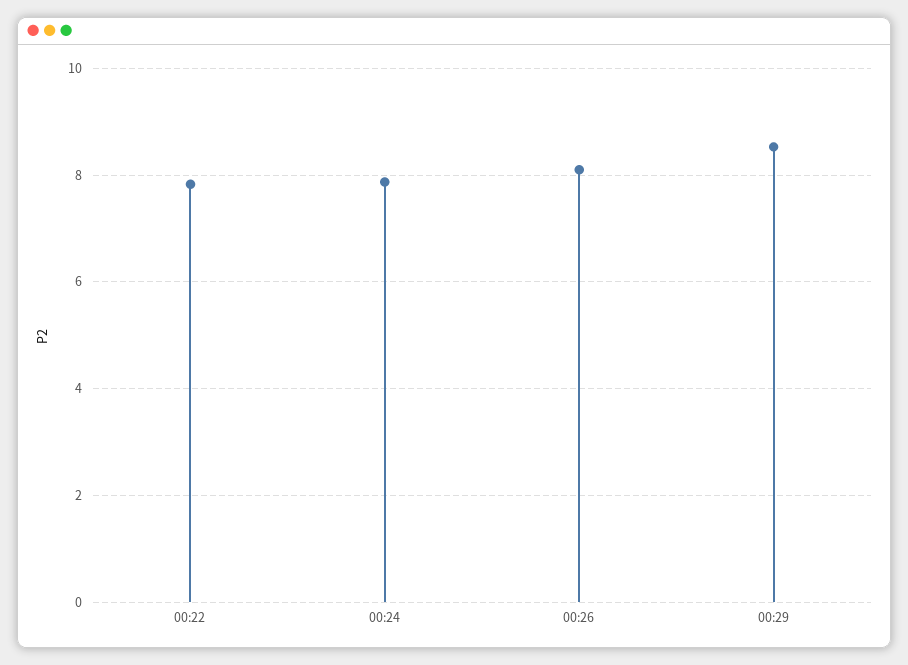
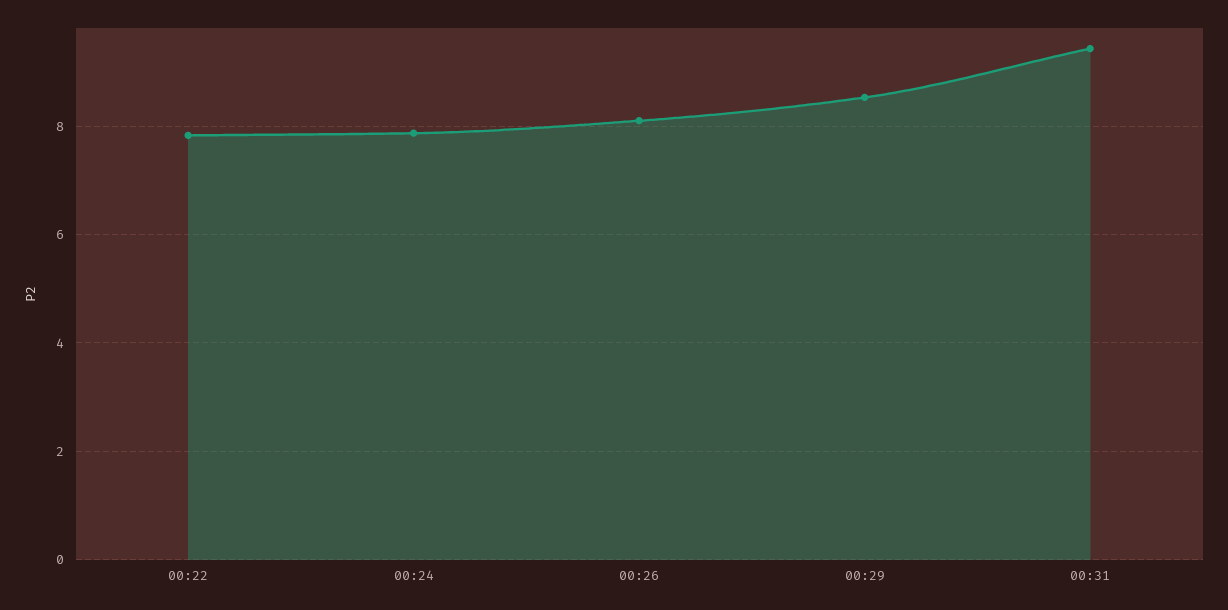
00:31: none -> 9.4

